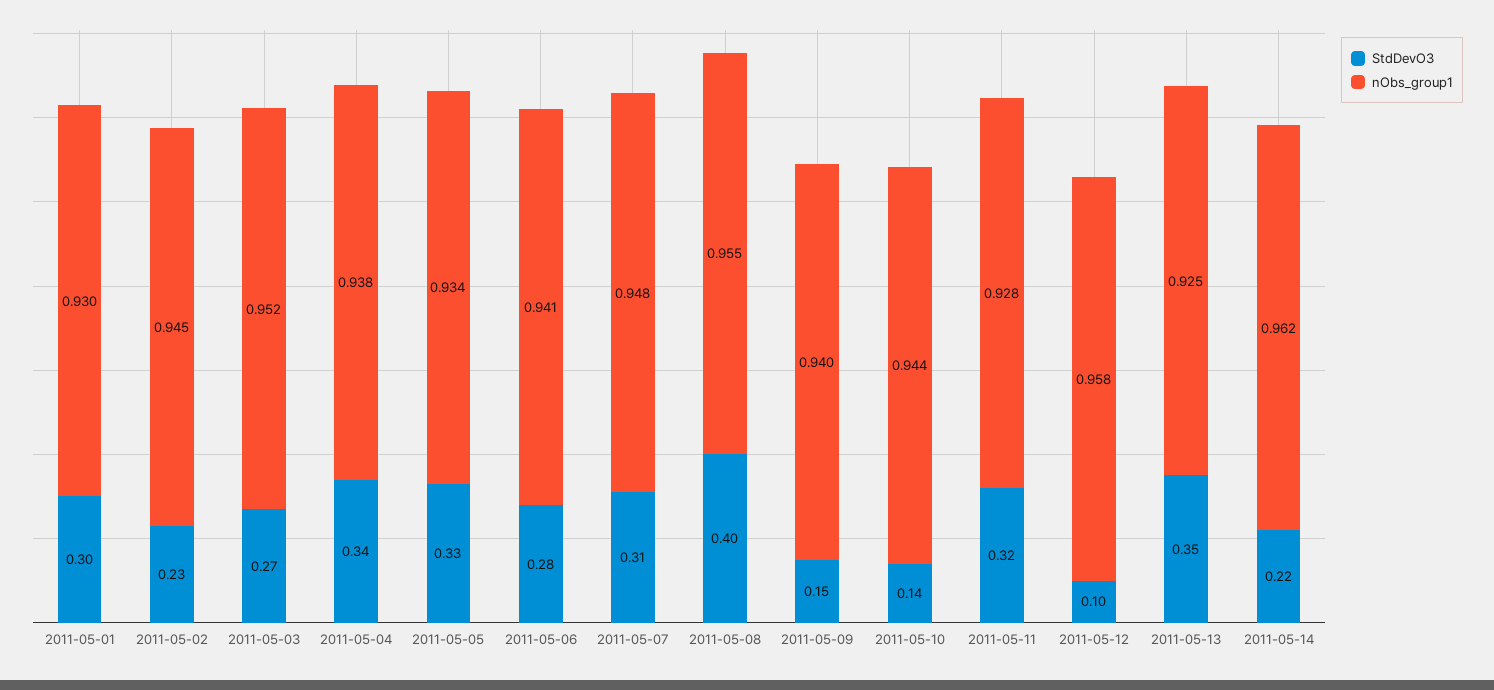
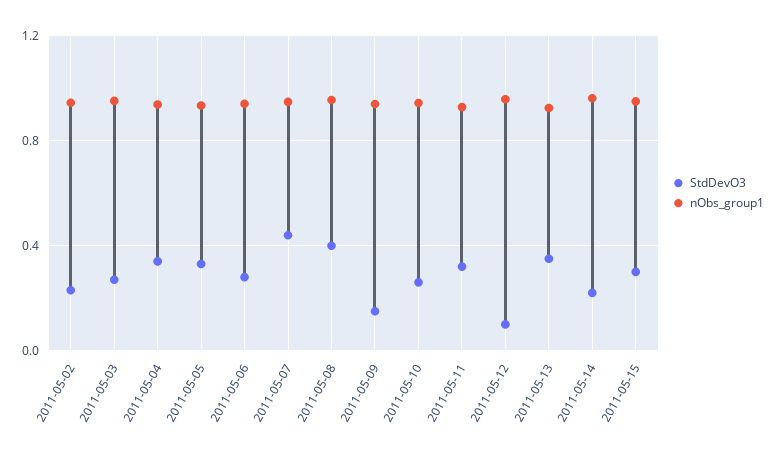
StdDevO3, 2011-05-01: 0.3 -> none
nObs_group1, 2011-05-01: 0.93 -> none
StdDevO3, 2011-05-07: 0.31 -> 0.45
StdDevO3, 2011-05-10: 0.14 -> 0.25
StdDevO3, 2011-05-15: none -> 0.3
nObs_group1, 2011-05-15: none -> 0.95

